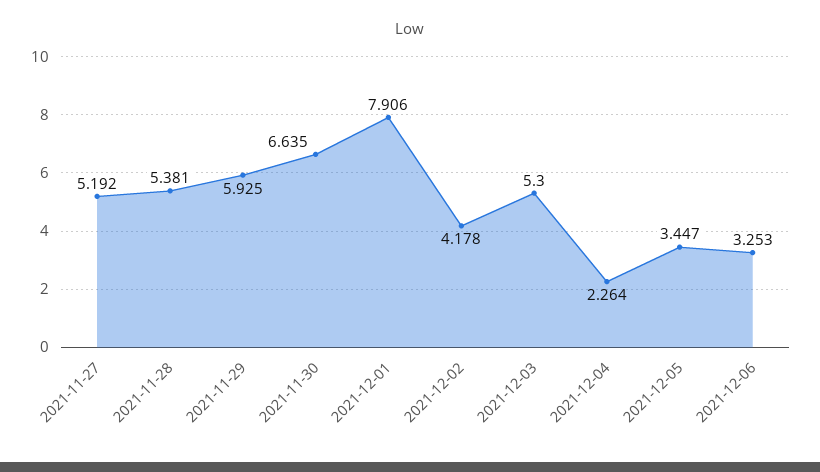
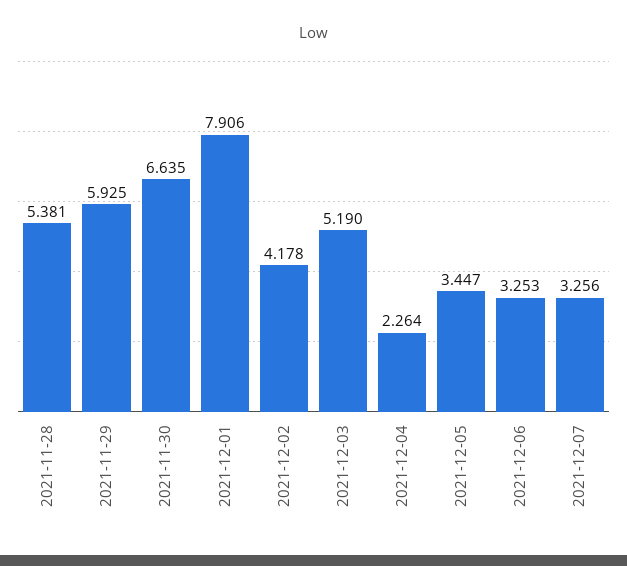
2021-11-27: 5.192 -> none
2021-12-03: 5.3 -> 5.19
2021-12-07: none -> 3.256

